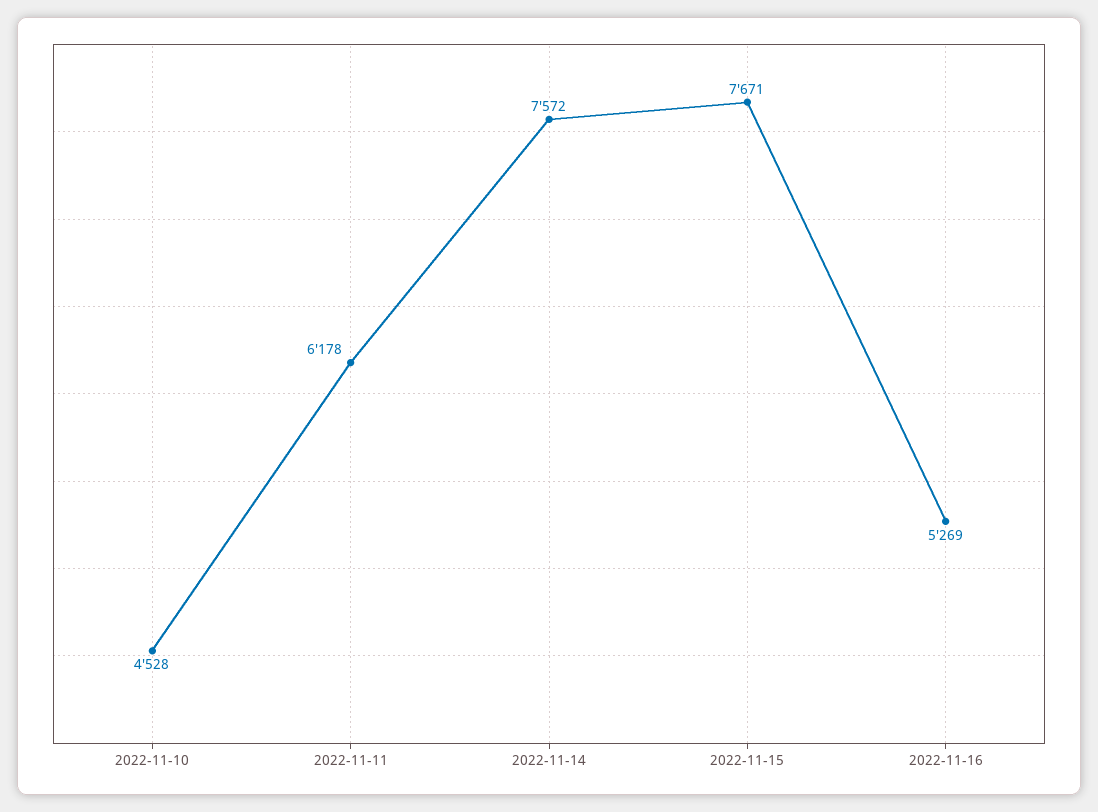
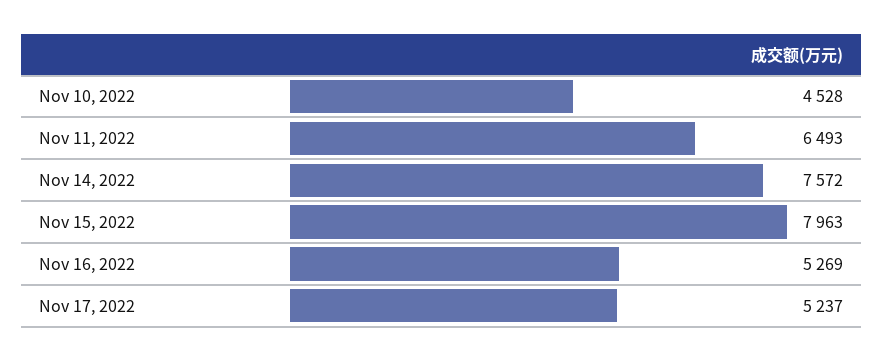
2022-11-11: 6178 -> 6493
2022-11-15: 7671 -> 7963
Nov 17, 2022: none -> 5237

